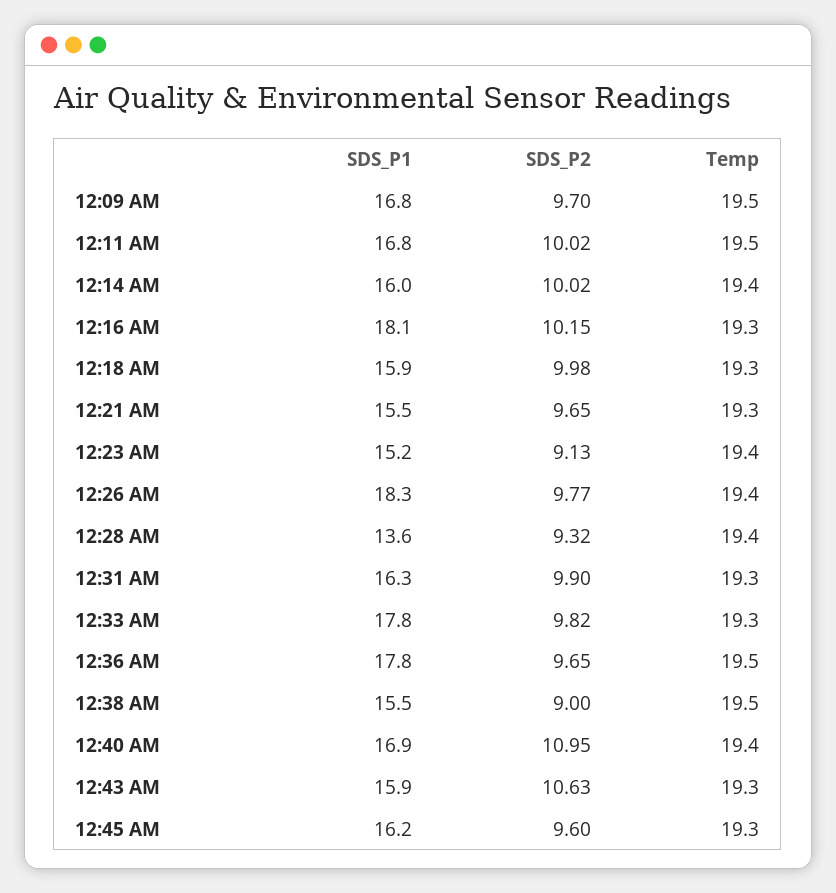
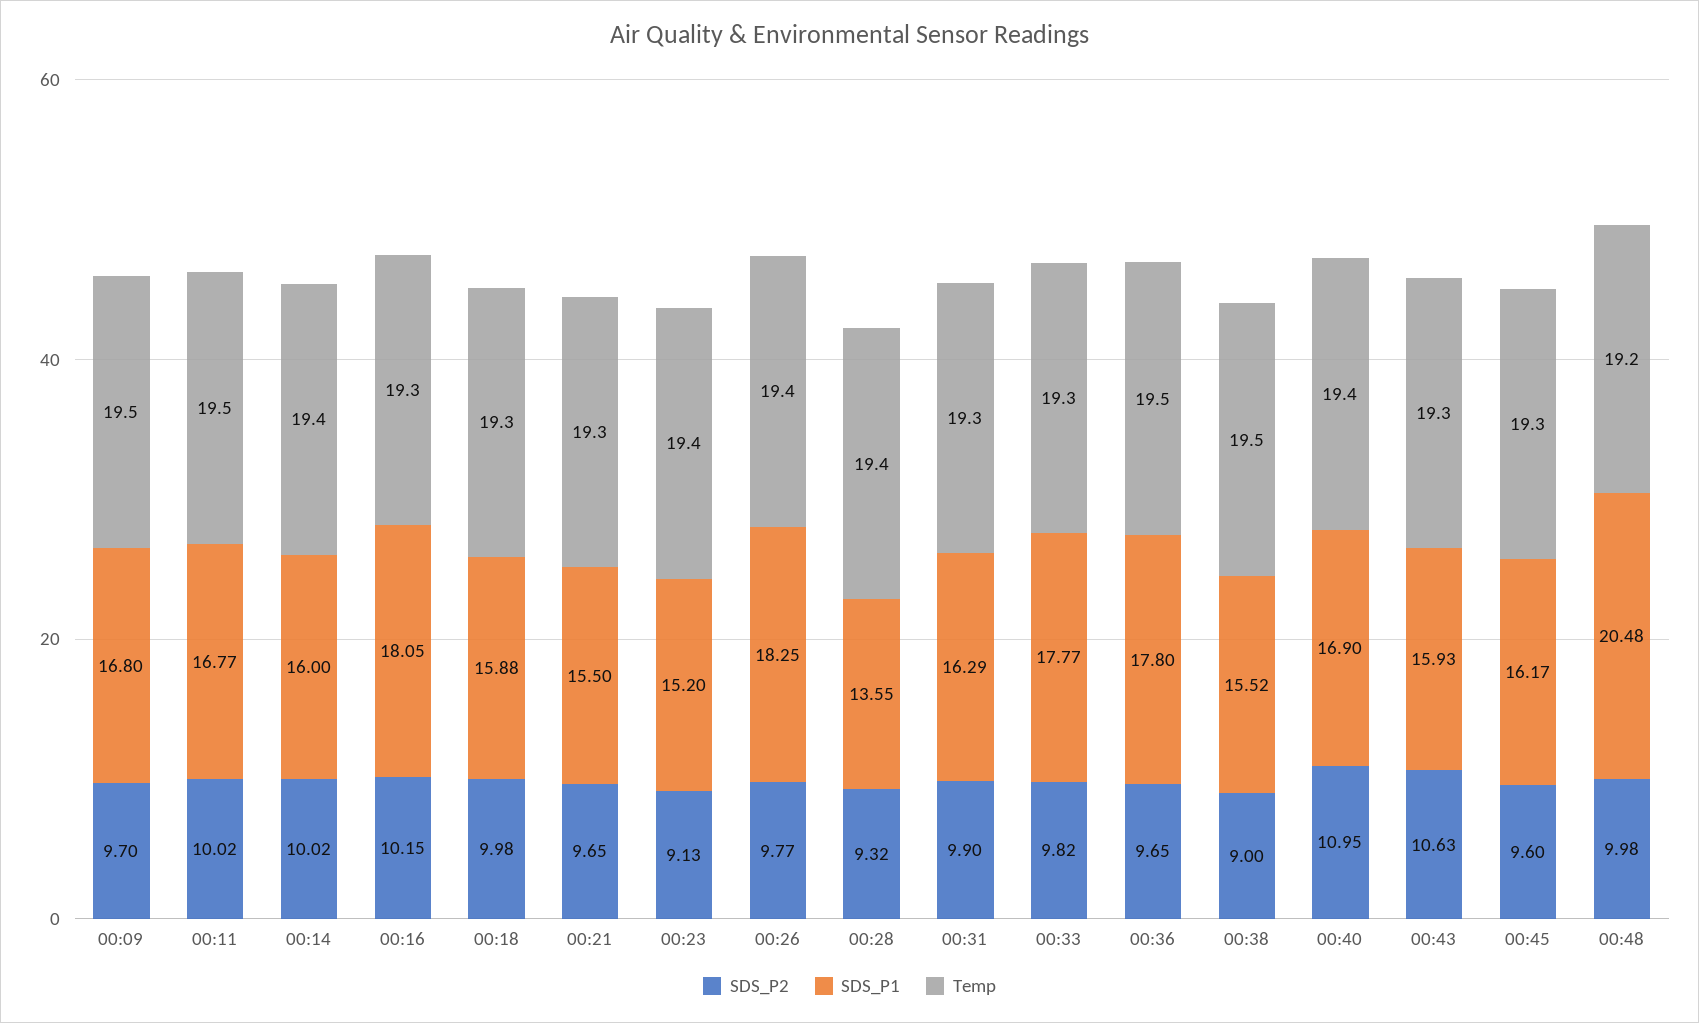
SDS_P2, 00:48: none -> 9.98
SDS_P1, 00:48: none -> 20.48
Temp, 00:48: none -> 19.2

